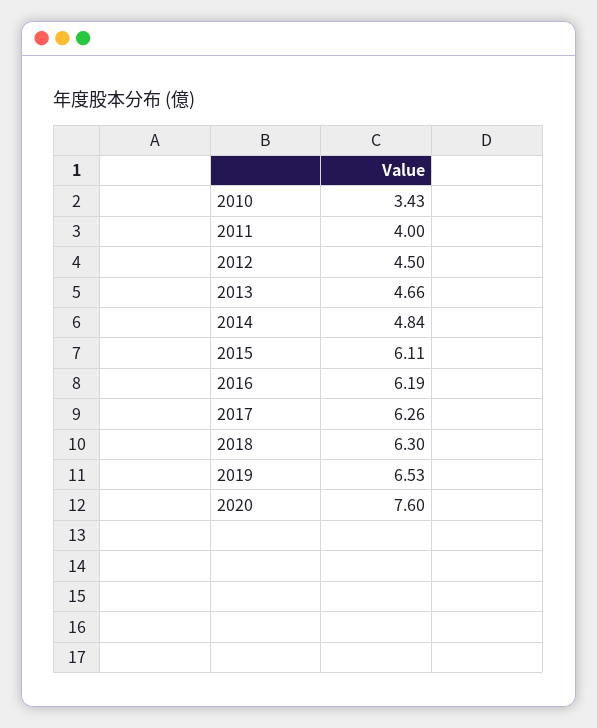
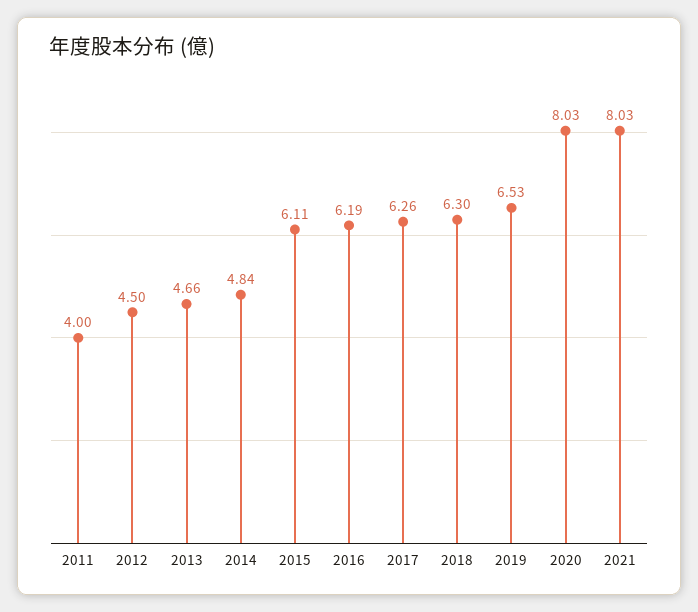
2010: 3.43 -> none
2020: 7.6 -> 8.03
2021: none -> 8.03

